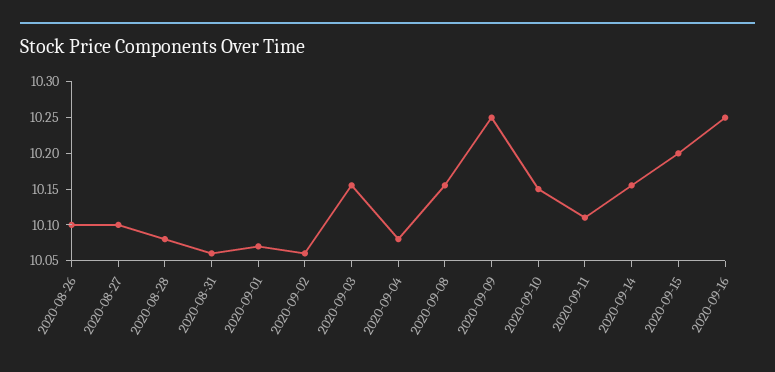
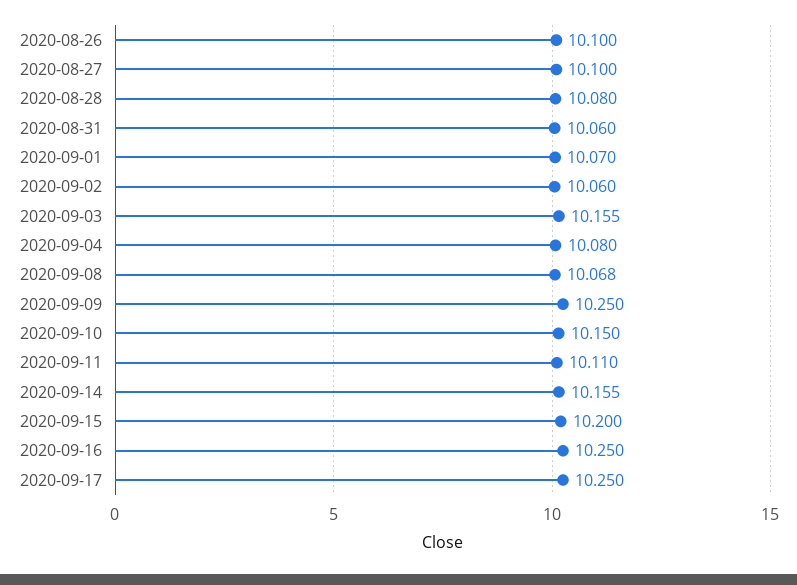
2020-09-08: 10.15 -> 10.068
2020-09-17: none -> 10.25

